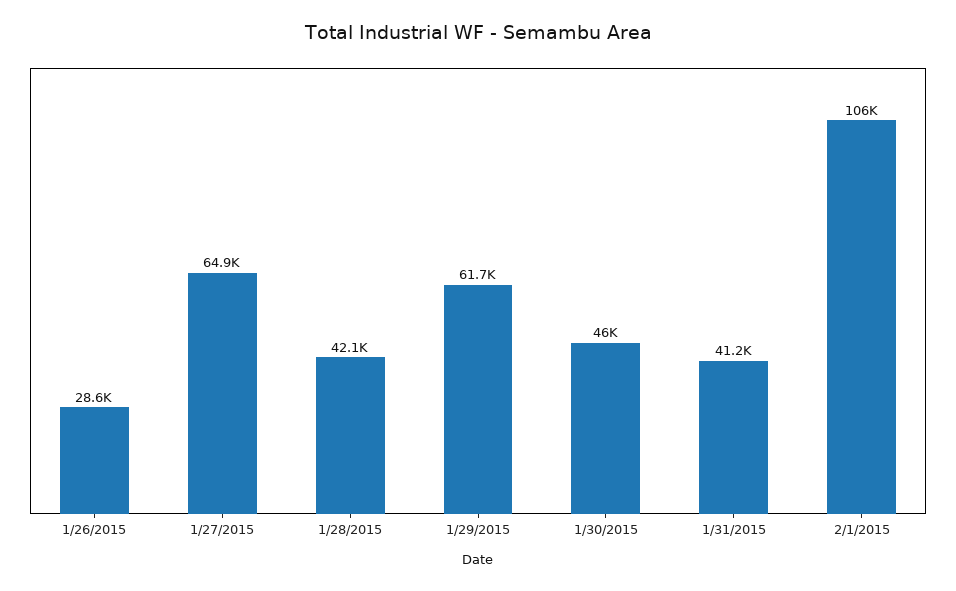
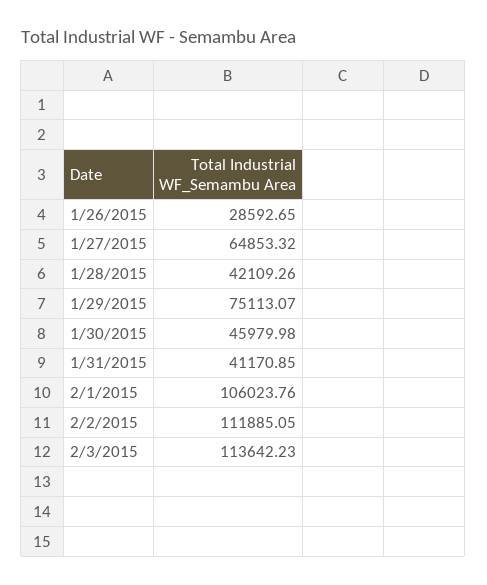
1/29/2015: 61700 -> 75113.07
2/2/2015: none -> 111885.05
2/3/2015: none -> 113642.23

